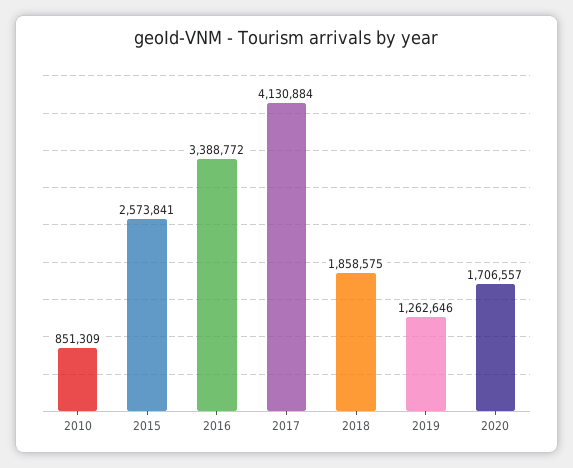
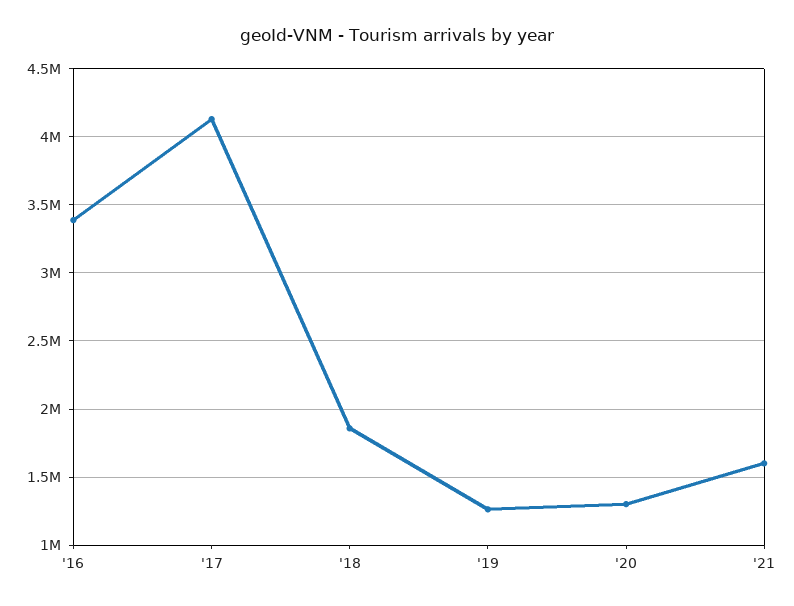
2010: 851309 -> none
2015: 2573841 -> none
2020: 1706557 -> 1300000
'21: none -> 1600000

